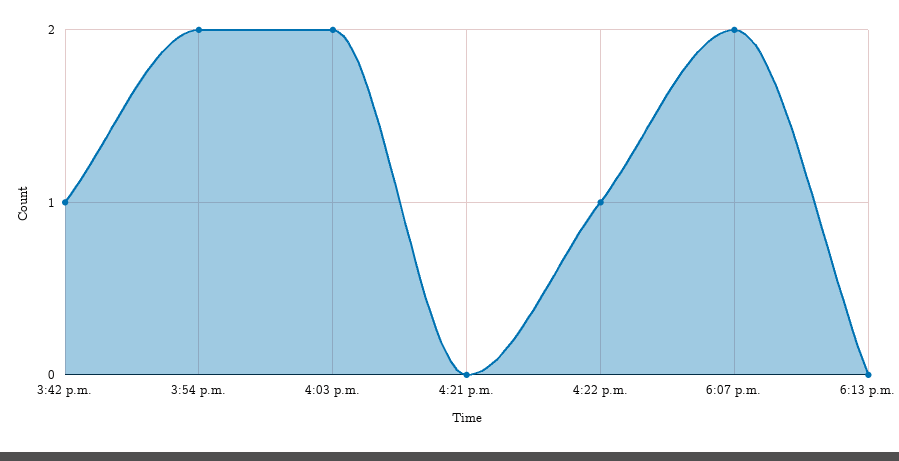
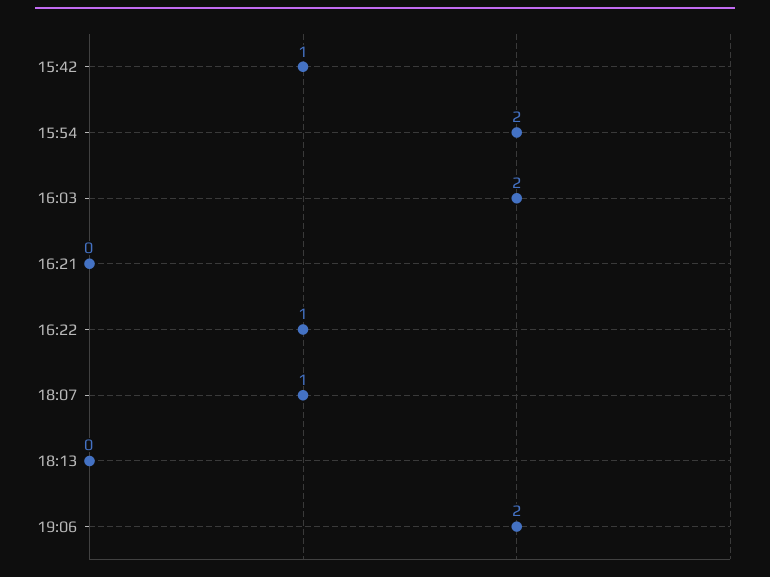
6:07 p.m.: 2 -> 1
19:06: none -> 2

